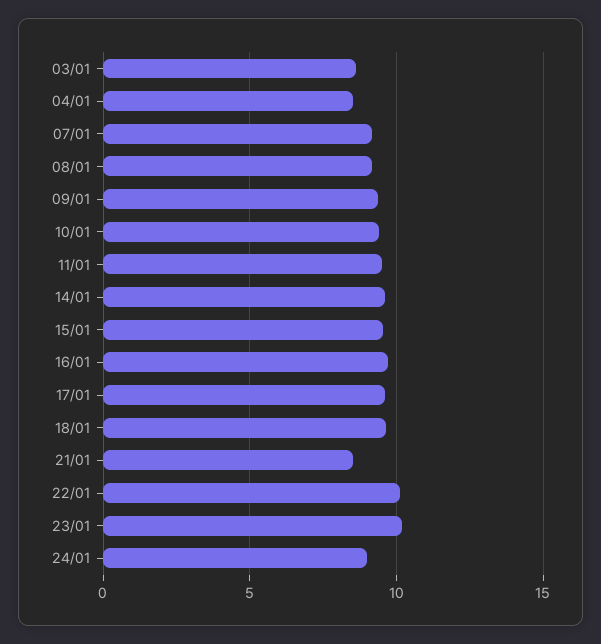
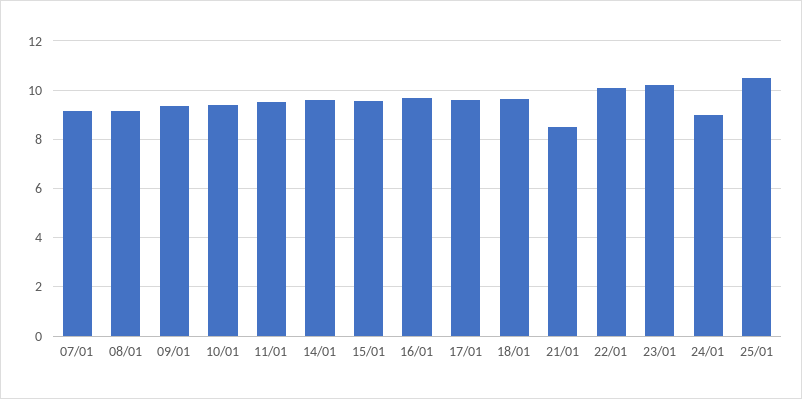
03/01: 8.5 -> none
04/01: 8.5 -> none
25/01: none -> 10.5

